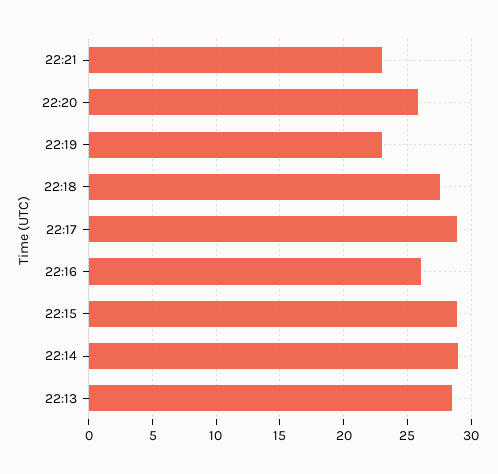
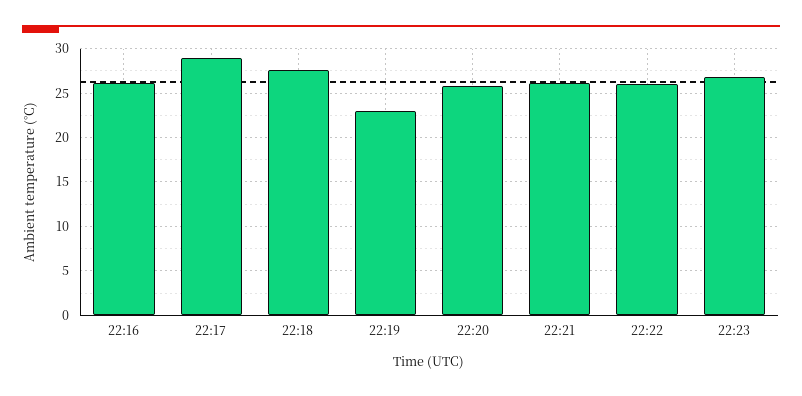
22:21: 23 -> 26
22:15: 29 -> none
22:14: 29 -> none
22:13: 28.5 -> none
22:22: none -> 26
22:23: none -> 27

